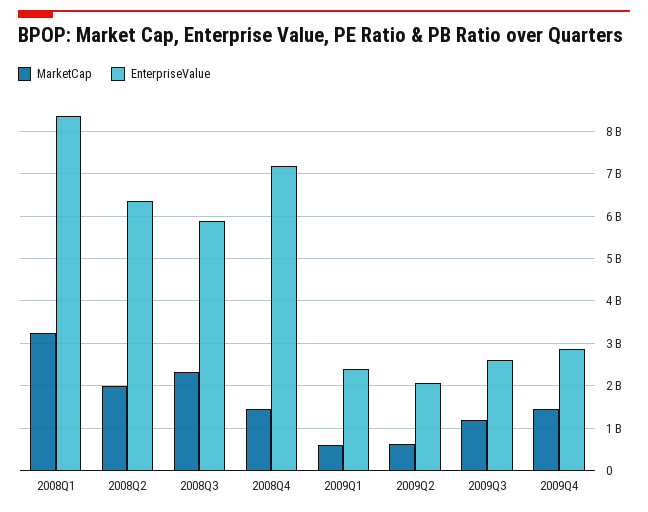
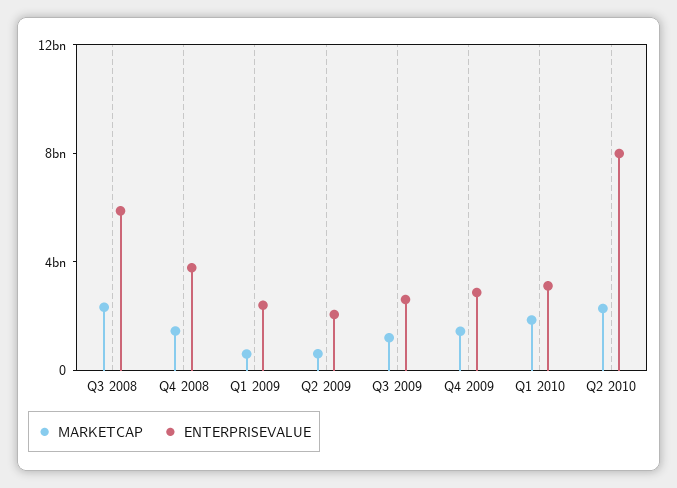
MarketCap, 2008Q1: 3200000000 -> none
EnterpriseValue, 2008Q1: 8400000000 -> none
MarketCap, 2008Q2: 2000000000 -> none
EnterpriseValue, 2008Q2: 6400000000 -> none
EnterpriseValue, 2008Q4: 7200000000 -> 4000000000
MarketCap, Q1 2010: none -> 2000000000
EnterpriseValue, Q1 2010: none -> 3000000000
MarketCap, Q2 2010: none -> 2000000000
EnterpriseValue, Q2 2010: none -> 8000000000

